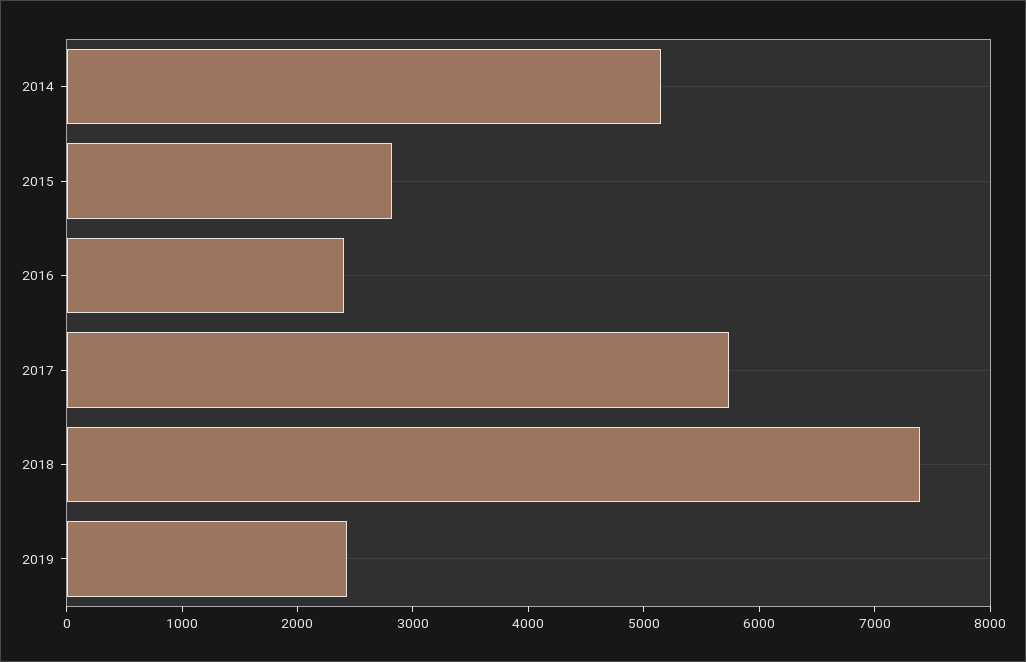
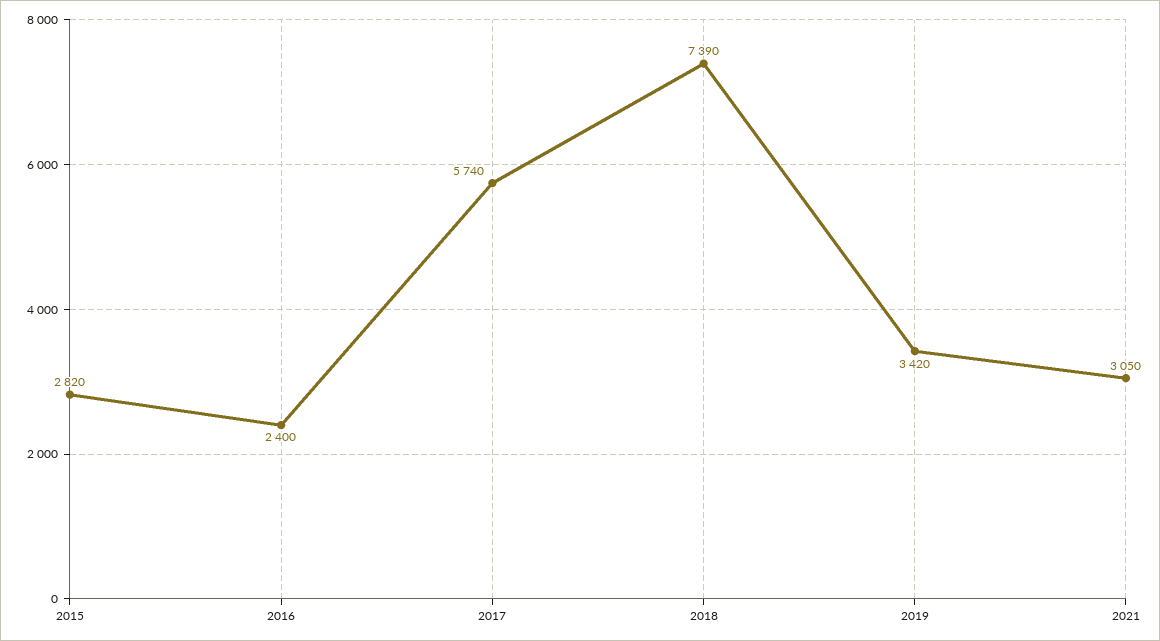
2014: 5200 -> none
2019: 2400 -> 3420
2021: none -> 3050

